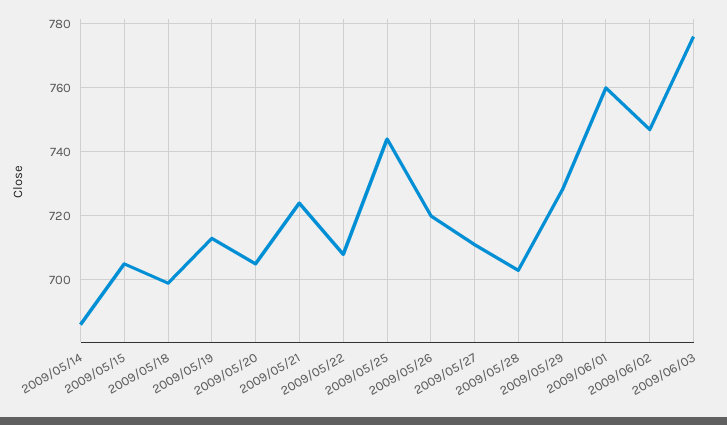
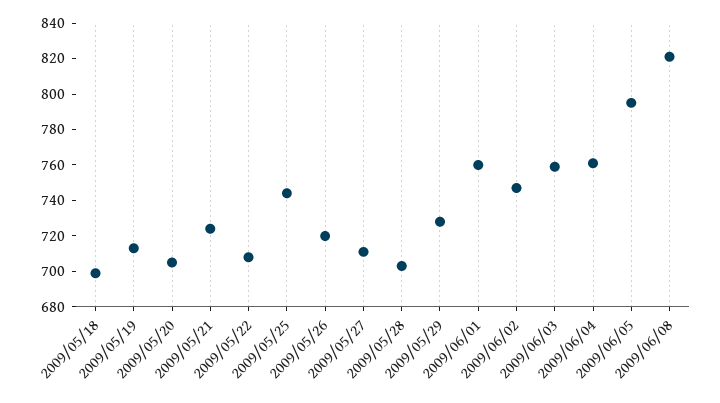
2009/05/14: 685 -> none
2009/05/15: 705 -> none
2009/06/03: 775 -> 760
2009/06/04: none -> 760
2009/06/05: none -> 795
2009/06/08: none -> 820

